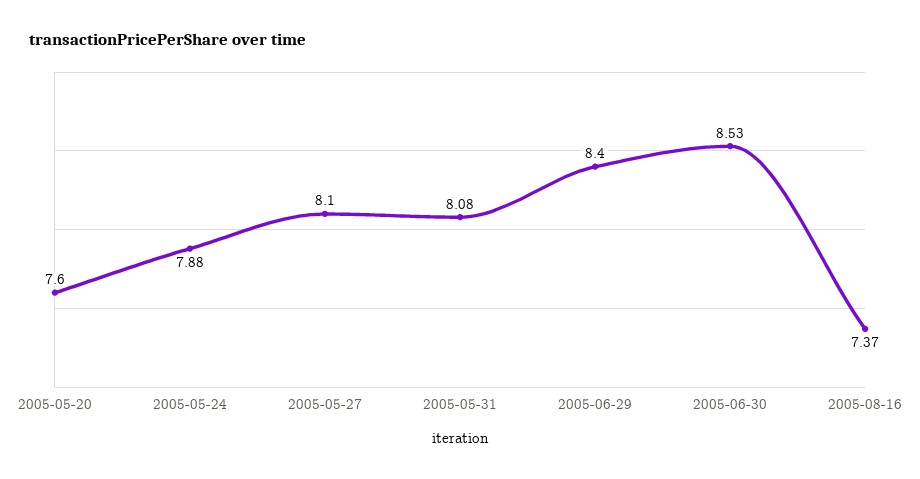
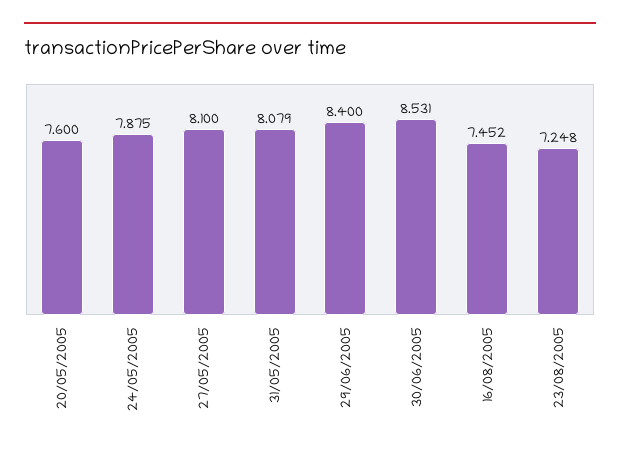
2005-08-16: 7.37 -> 7.452
23/08/2005: none -> 7.248

